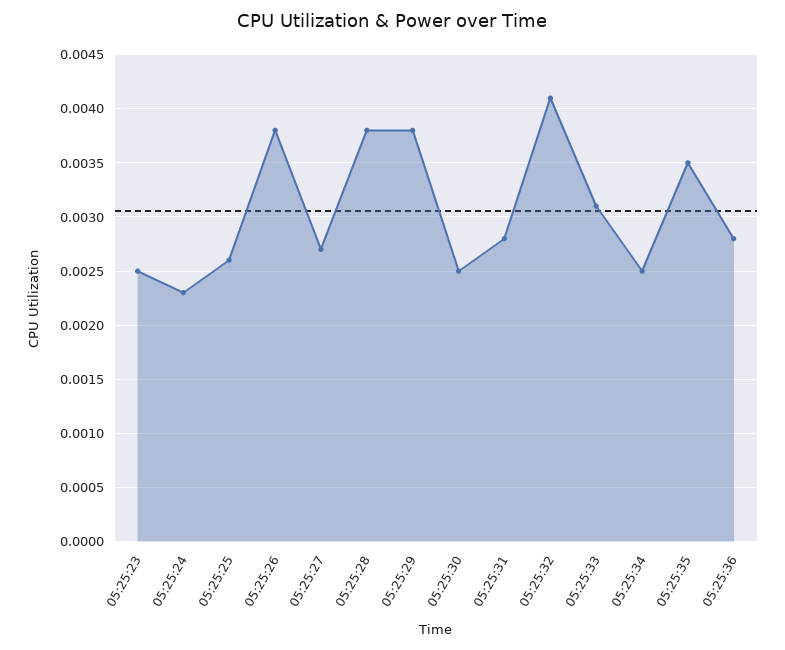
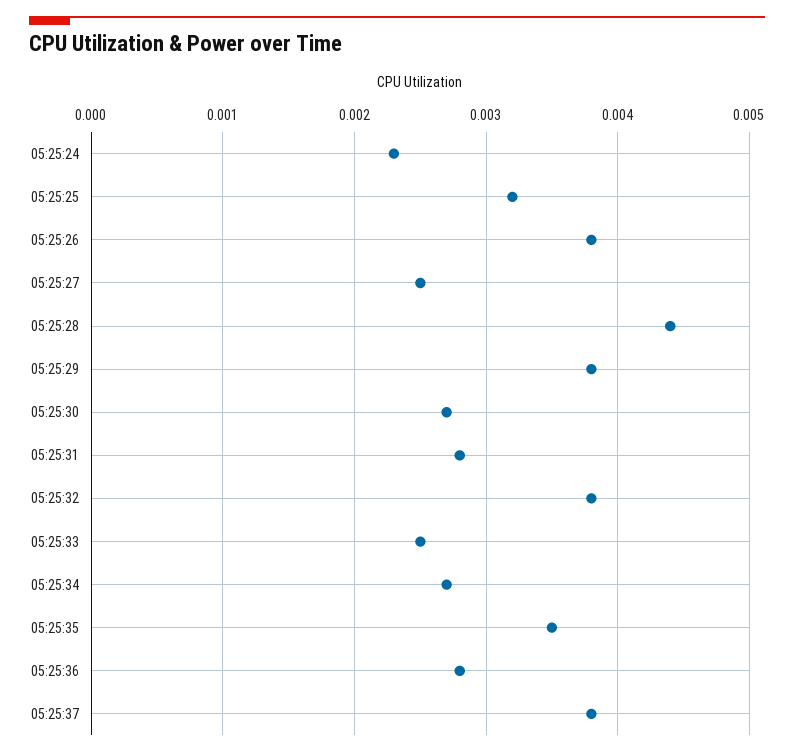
05:25:23: 0.0025 -> none
05:25:25: 0.0026 -> 0.0032
05:25:27: 0.0027 -> 0.0025
05:25:28: 0.0038 -> 0.0044
05:25:30: 0.0025 -> 0.0027
05:25:32: 0.0041 -> 0.0038
05:25:33: 0.0031 -> 0.0025
05:25:34: 0.0025 -> 0.0027
05:25:37: none -> 0.0038

